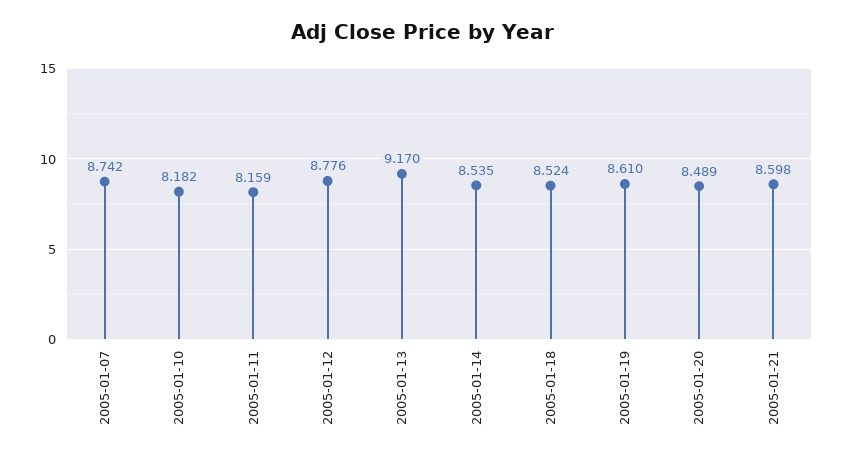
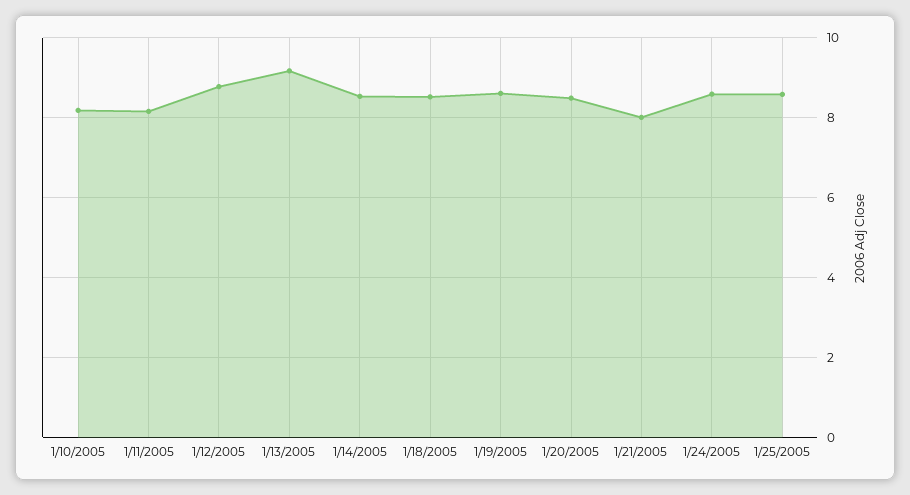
2005-01-07: 8.742 -> none
2005-01-21: 8.598 -> 8
1/24/2005: none -> 8.6
1/25/2005: none -> 8.6

